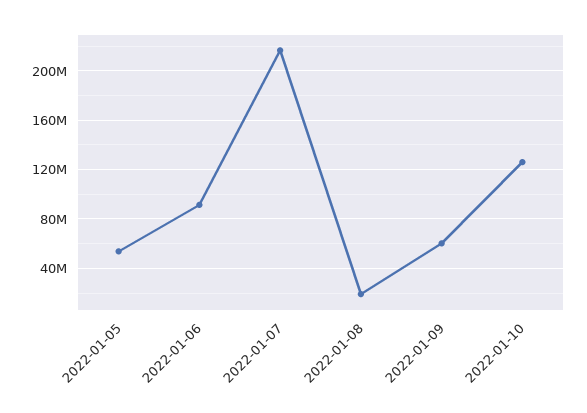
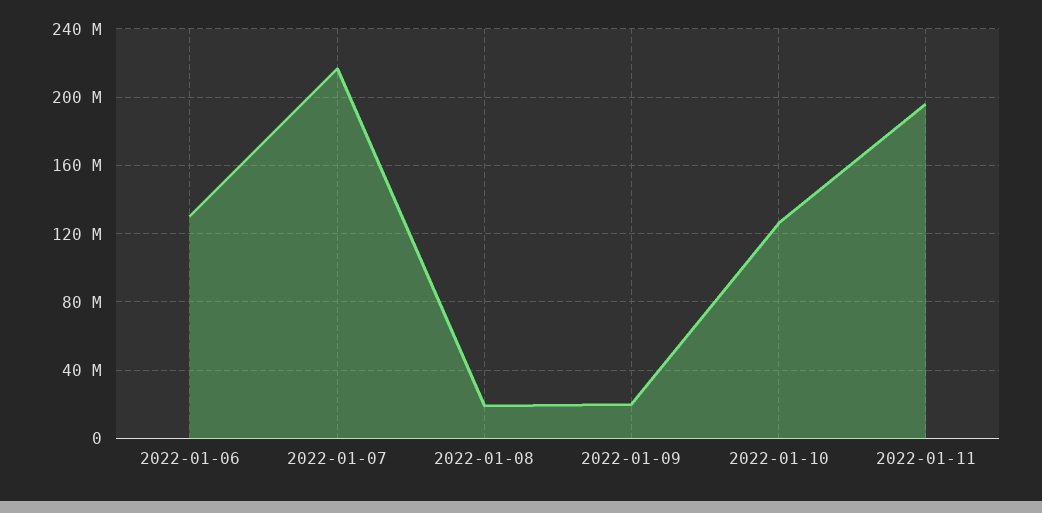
2022-01-05: 55000000 -> none
2022-01-06: 90000000 -> 130000000
2022-01-09: 60000000 -> 20000000
2022-01-11: none -> 195000000

